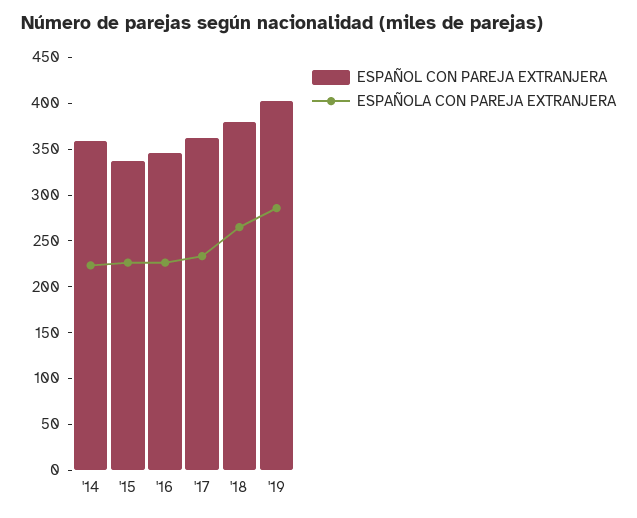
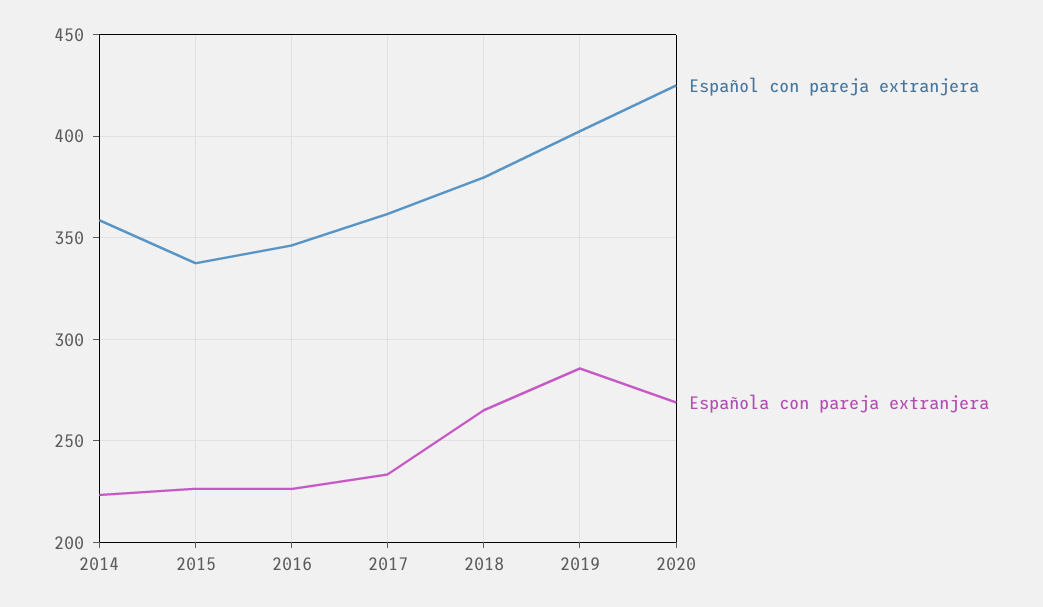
ESPAÑOL CON PAREJA EXTRANJERA, 2020: none -> 425
ESPAÑOLA CON PAREJA EXTRANJERA, 2020: none -> 270

